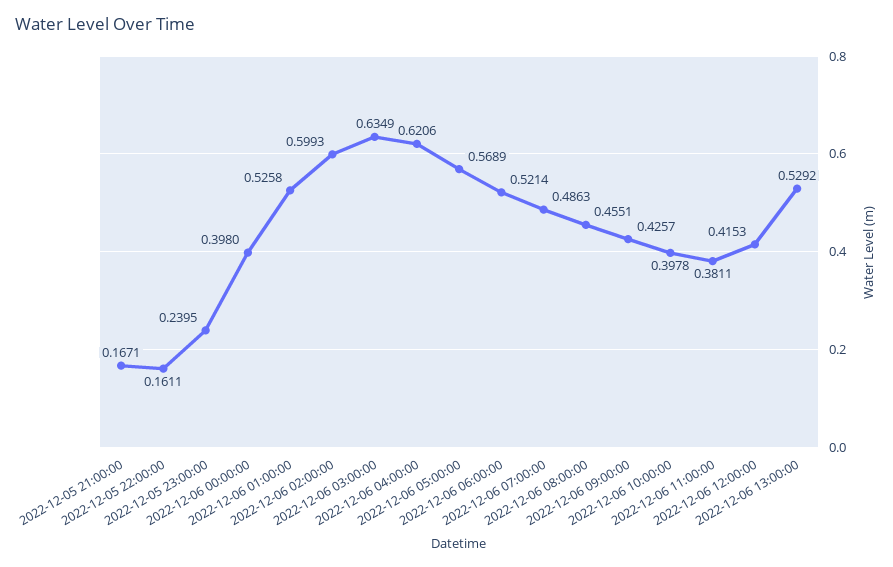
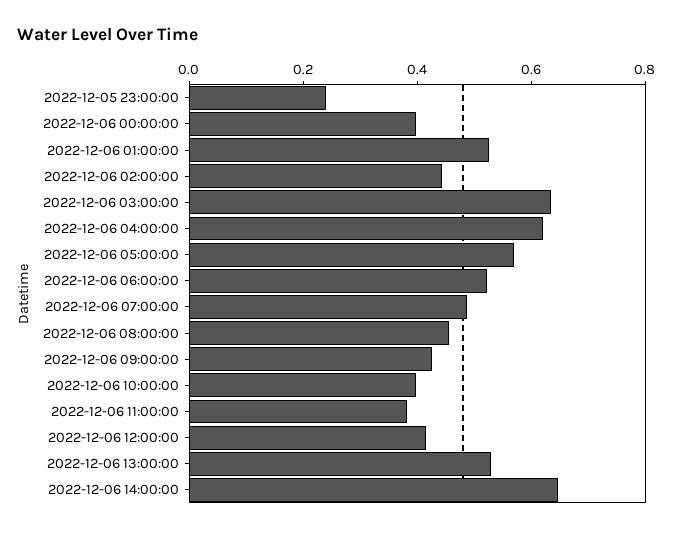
2022-12-05 21:00:00: 0.1671 -> none
2022-12-05 22:00:00: 0.1611 -> none
2022-12-06 02:00:00: 0.5993 -> 0.45
2022-12-06 14:00:00: none -> 0.65

